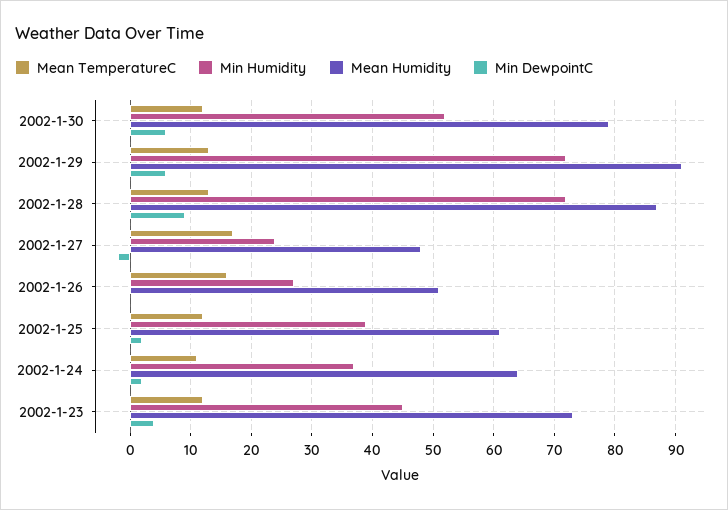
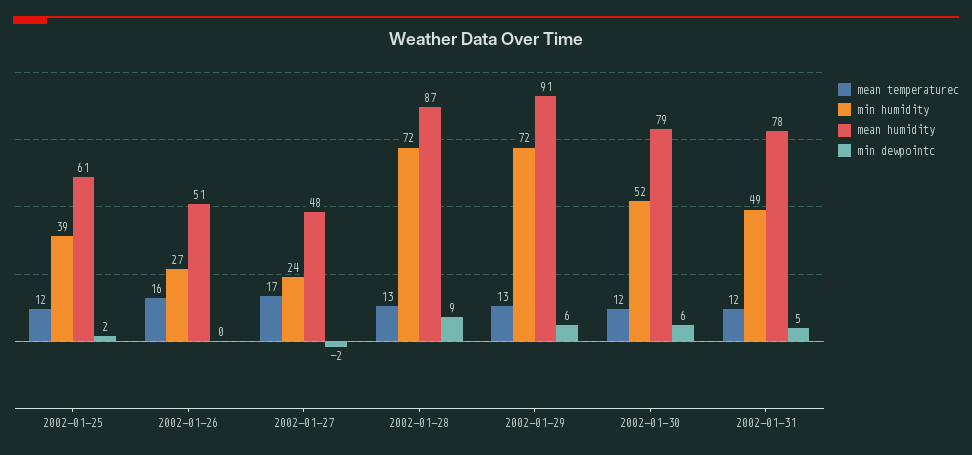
Mean TemperatureC, 2002-1-24: 11 -> none
Min Humidity, 2002-1-24: 37 -> none
Mean Humidity, 2002-1-24: 64 -> none
Min DewpointC, 2002-1-24: 2 -> none
Mean TemperatureC, 2002-1-23: 12 -> none
Min Humidity, 2002-1-23: 45 -> none
Mean Humidity, 2002-1-23: 73 -> none
Min DewpointC, 2002-1-23: 4 -> none
Mean TemperatureC, 2002-01-31: none -> 12
Min Humidity, 2002-01-31: none -> 49
Mean Humidity, 2002-01-31: none -> 78
Min DewpointC, 2002-01-31: none -> 5

